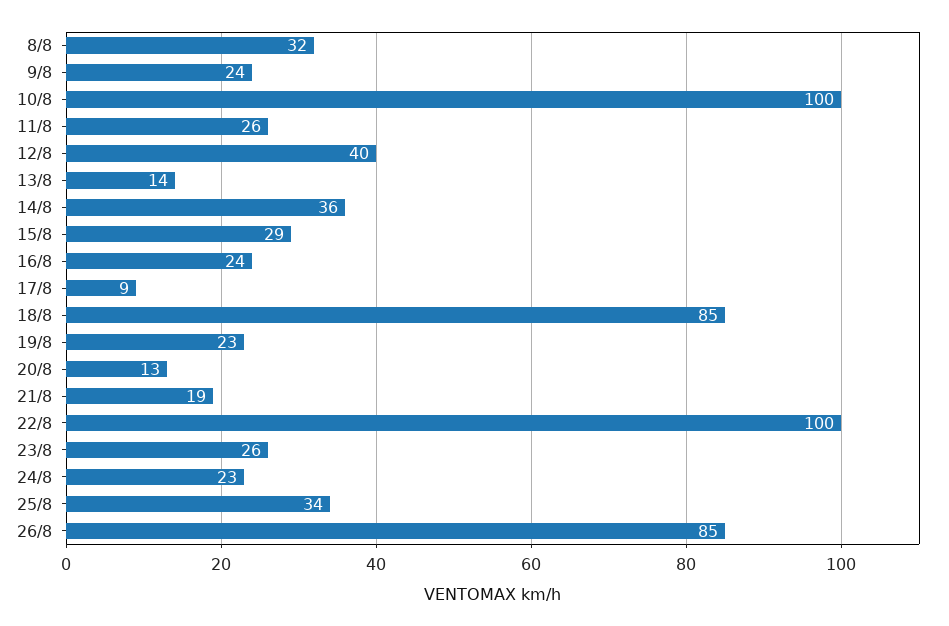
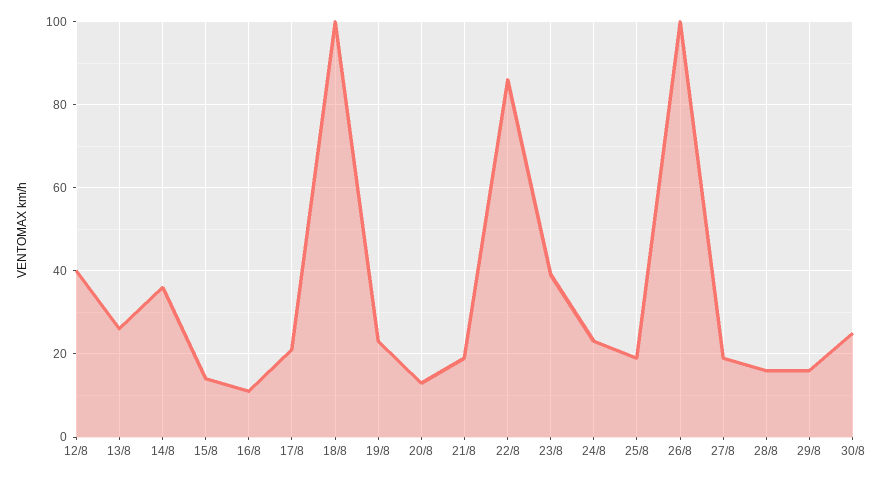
8/8: 32 -> none
9/8: 24 -> none
10/8: 100 -> none
11/8: 26 -> none
13/8: 14 -> 25
15/8: 29 -> 15
16/8: 24 -> 10
17/8: 9 -> 20
18/8: 85 -> 100
22/8: 100 -> 85
23/8: 26 -> 40
25/8: 34 -> 20
26/8: 85 -> 100
27/8: none -> 20
28/8: none -> 15
29/8: none -> 15
30/8: none -> 25

